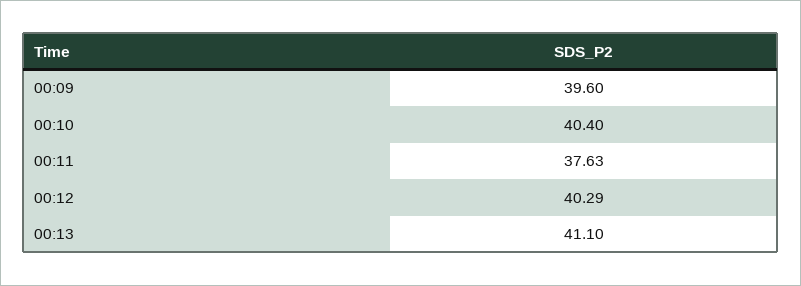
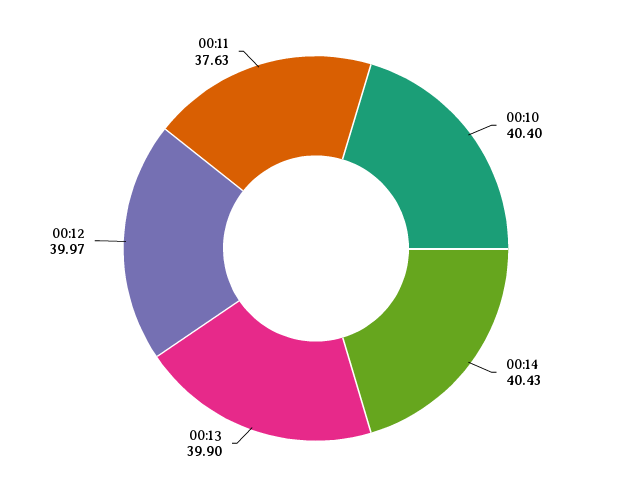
00:09: 39.6 -> none
00:12: 40.29 -> 39.97
00:13: 41.1 -> 39.9
00:14: none -> 40.43

